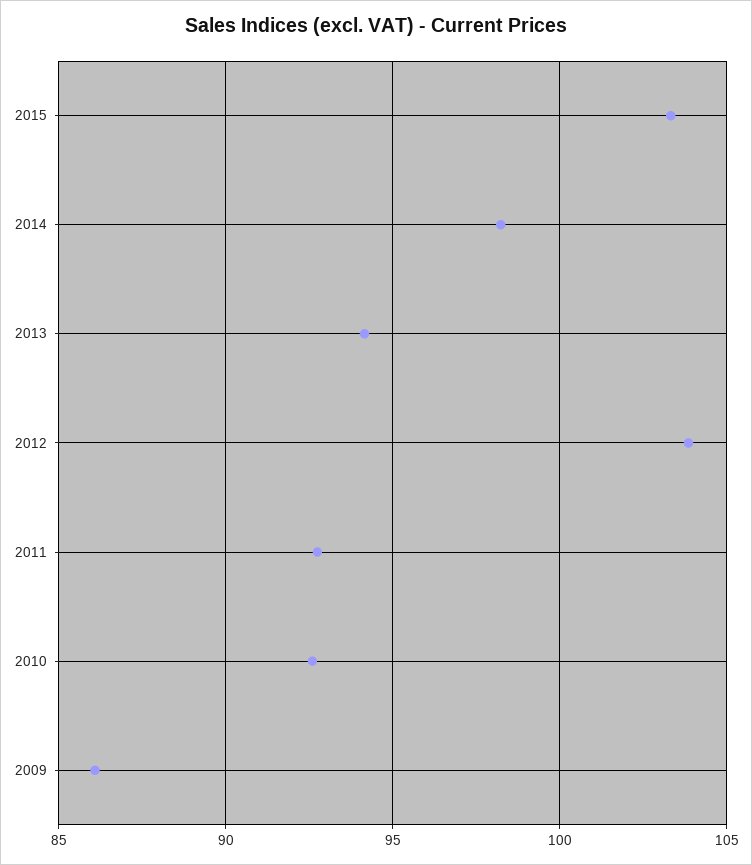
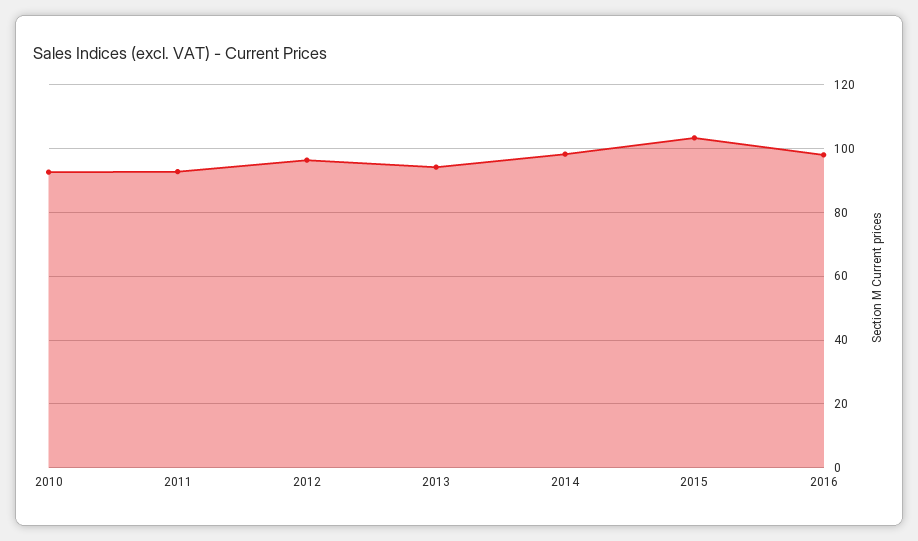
2012: 104 -> 96
2009: 86 -> none
2016: none -> 98

